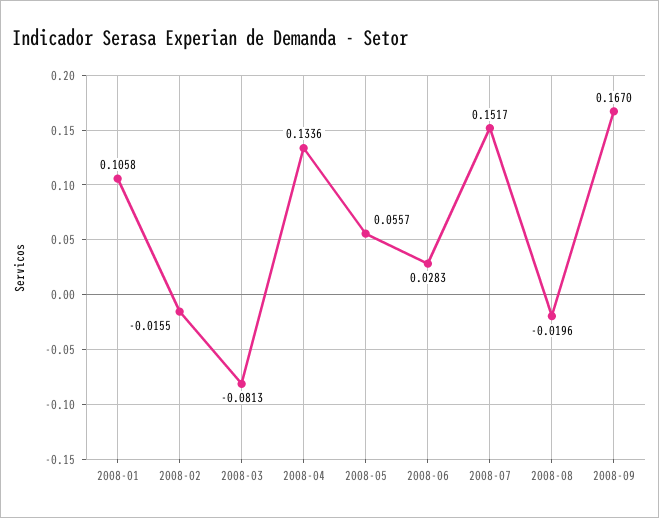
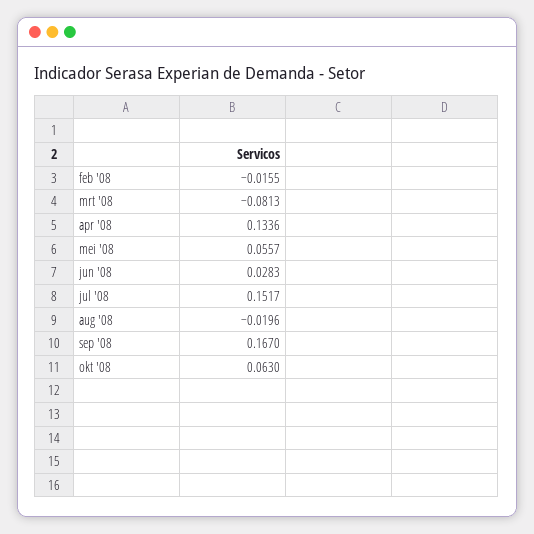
2008-01: 0.1058 -> none
okt '08: none -> 0.063

